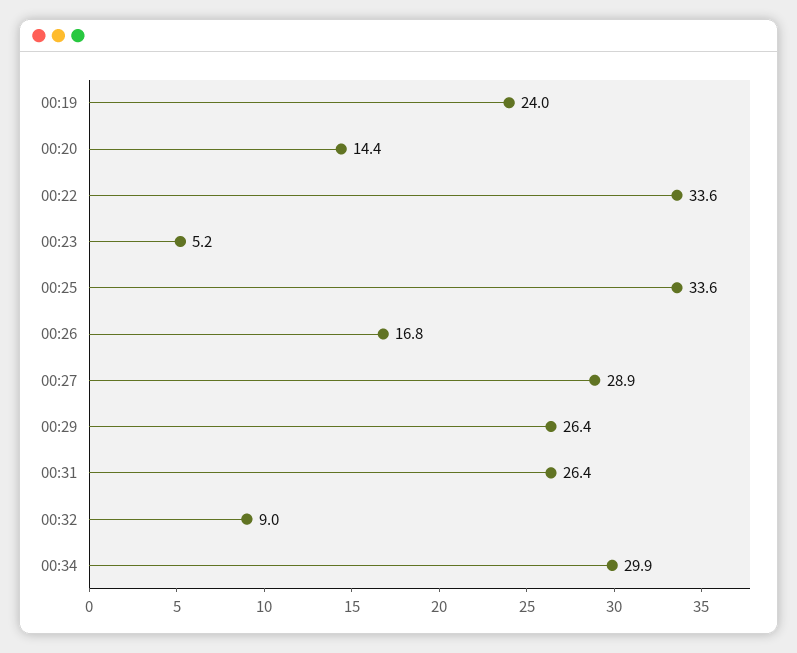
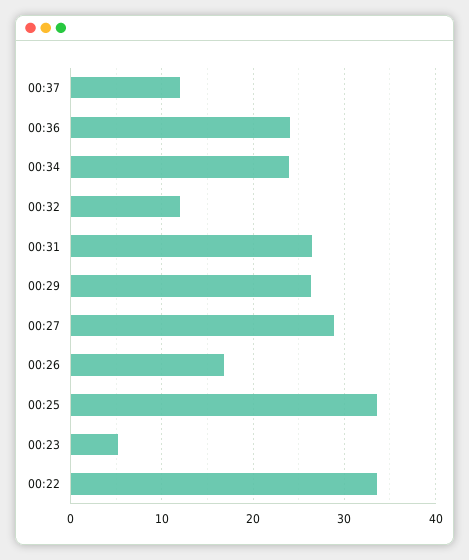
00:19: 24 -> none
00:20: 14.4 -> none
00:32: 9 -> 12
00:34: 29.9 -> 24
00:37: none -> 12
00:36: none -> 24

